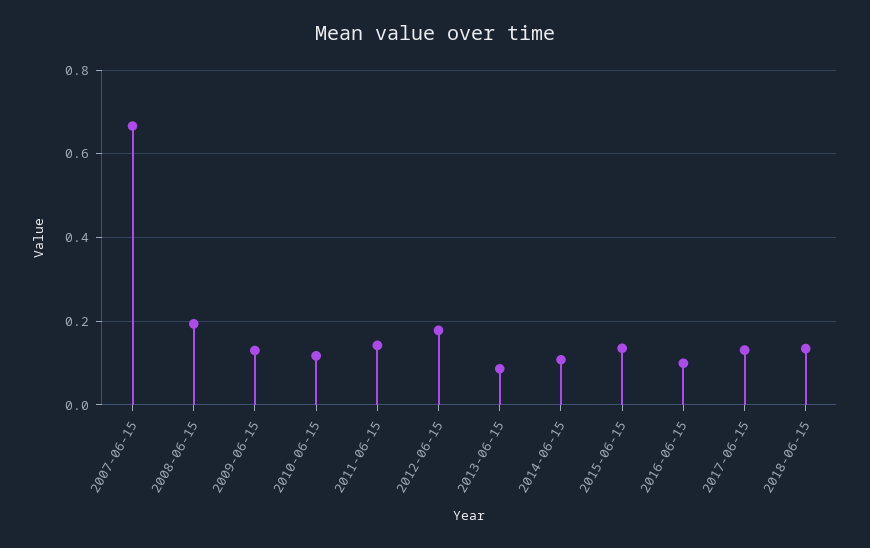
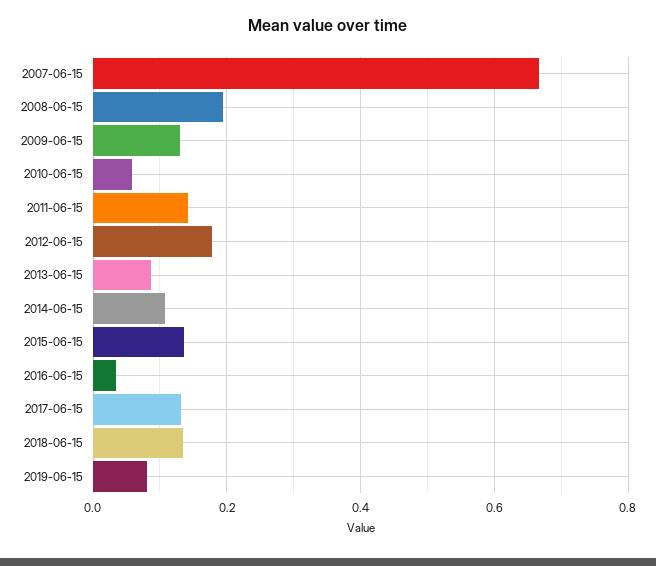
2010-06-15: 0.12 -> 0.06
2016-06-15: 0.1 -> 0.04
2019-06-15: none -> 0.08

